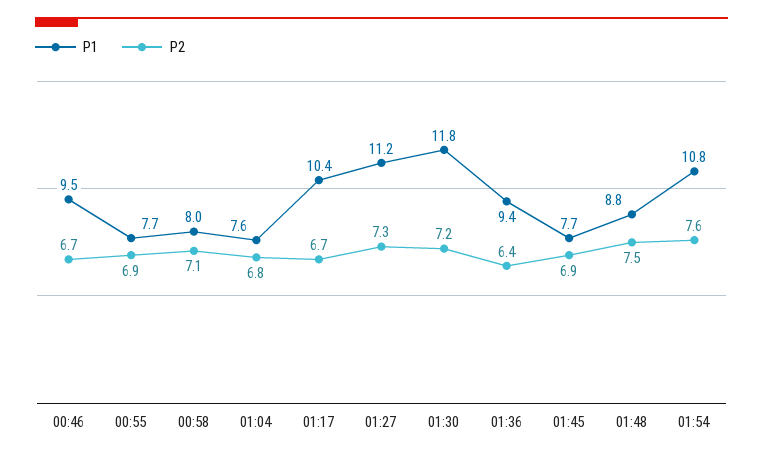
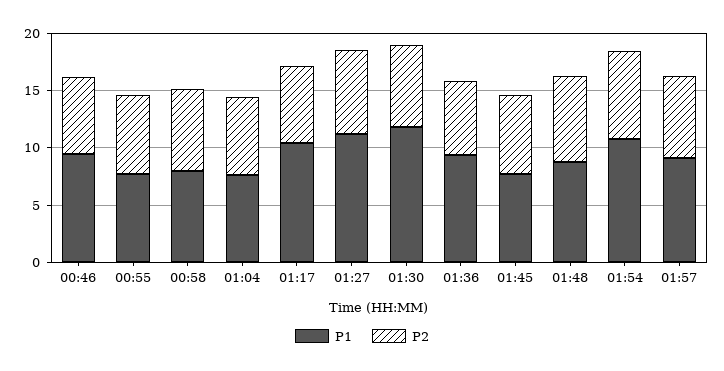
P1, 01:57: none -> 9
P2, 01:57: none -> 7

